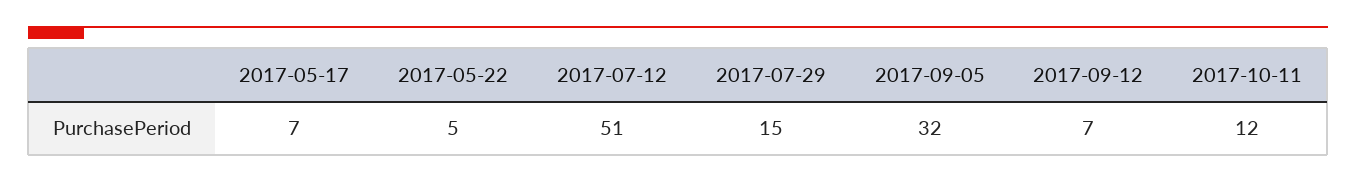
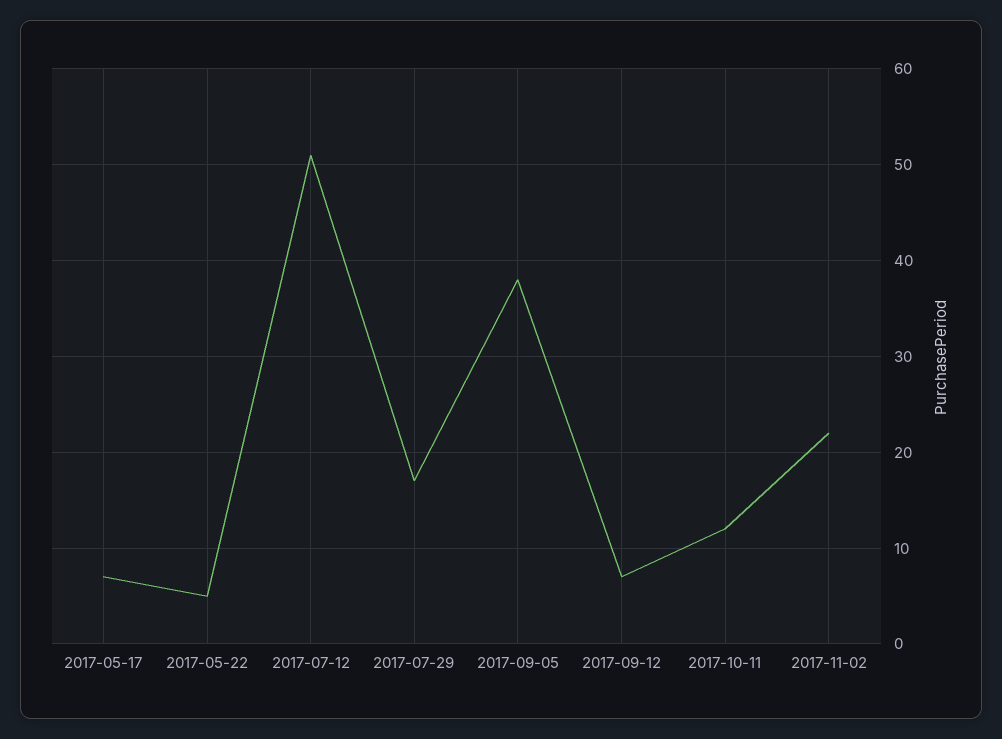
2017-07-29: 15 -> 17
2017-09-05: 32 -> 38
2017-11-02: none -> 22

